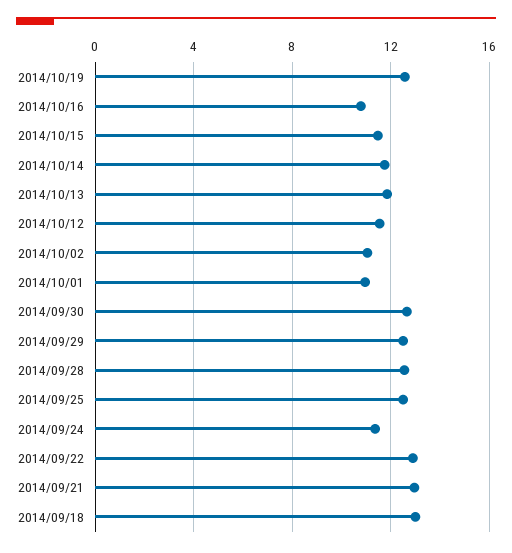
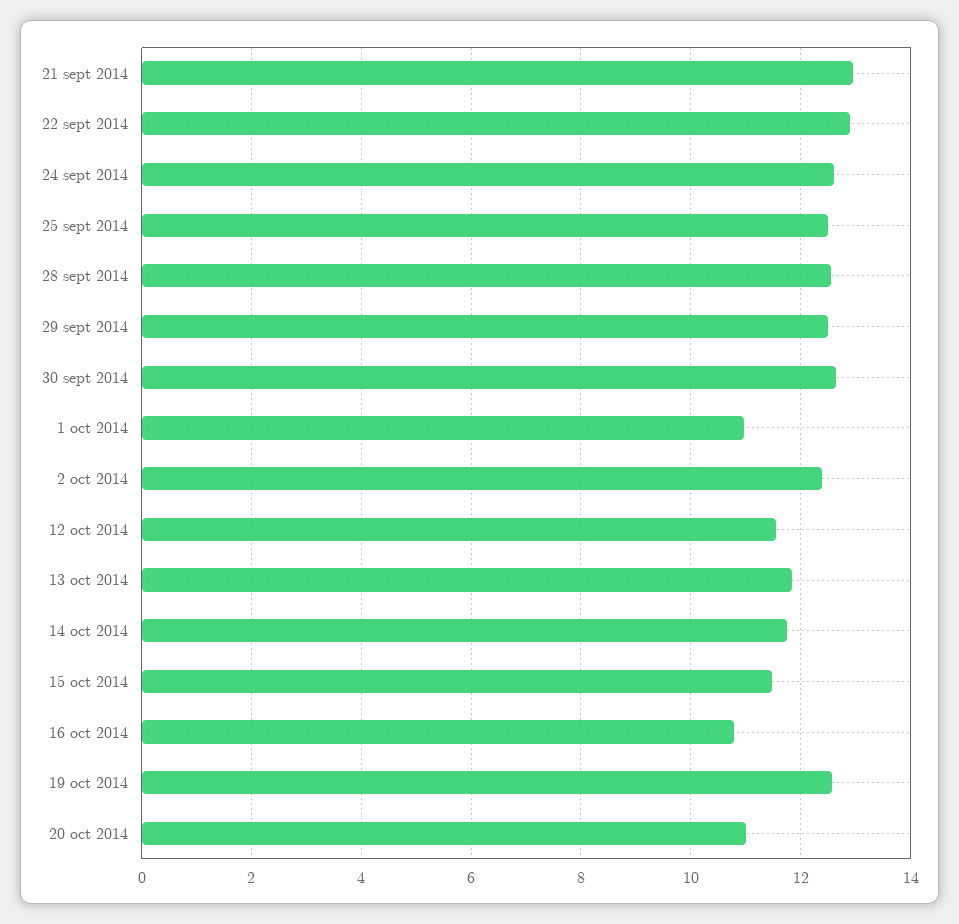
2014/10/02: 11 -> 12.4
2014/09/24: 11.5 -> 12.6
2014/09/18: 13 -> none
20 oct 2014: none -> 11

